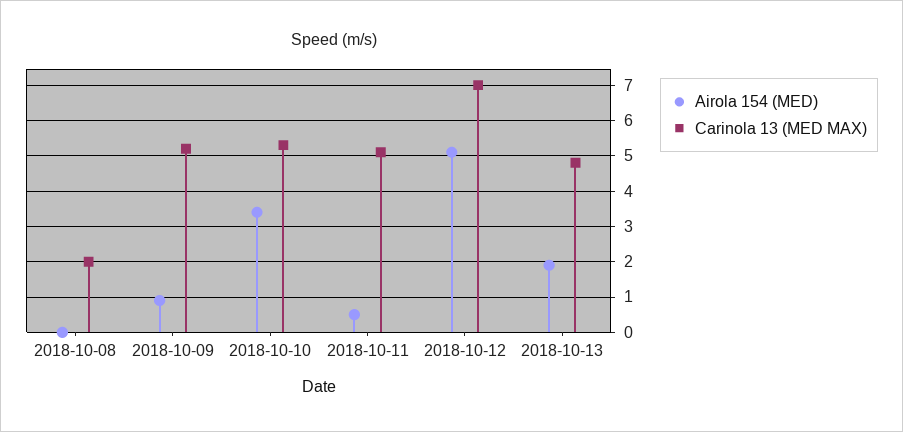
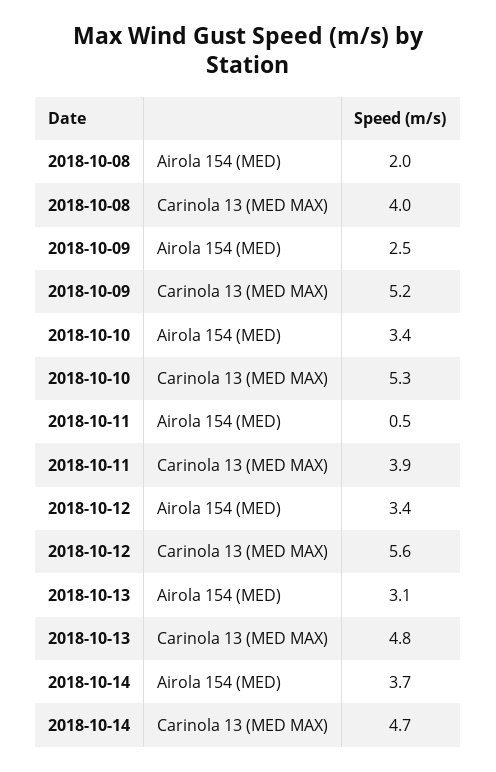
Airola 154 (MED), 2018-10-08: 0 -> 2
Carinola 13 (MED MAX), 2018-10-08: 2 -> 4
Airola 154 (MED), 2018-10-09: 1 -> 2.5
Carinola 13 (MED MAX), 2018-10-11: 5 -> 3.9
Airola 154 (MED), 2018-10-12: 5 -> 3.4
Carinola 13 (MED MAX), 2018-10-12: 7 -> 5.6
Airola 154 (MED), 2018-10-13: 2 -> 3.1
Airola 154 (MED), 2018-10-14: none -> 3.7
Carinola 13 (MED MAX), 2018-10-14: none -> 4.7

